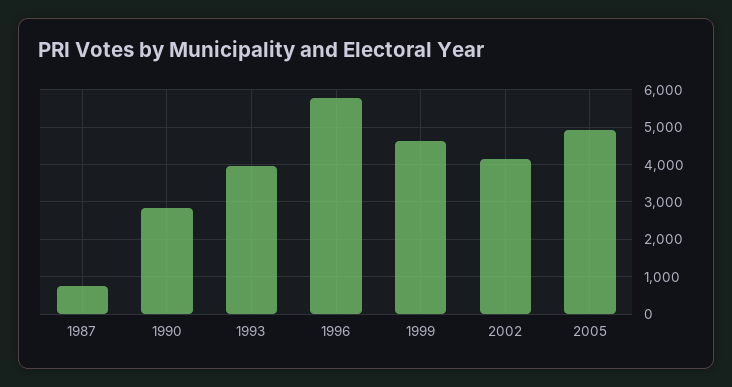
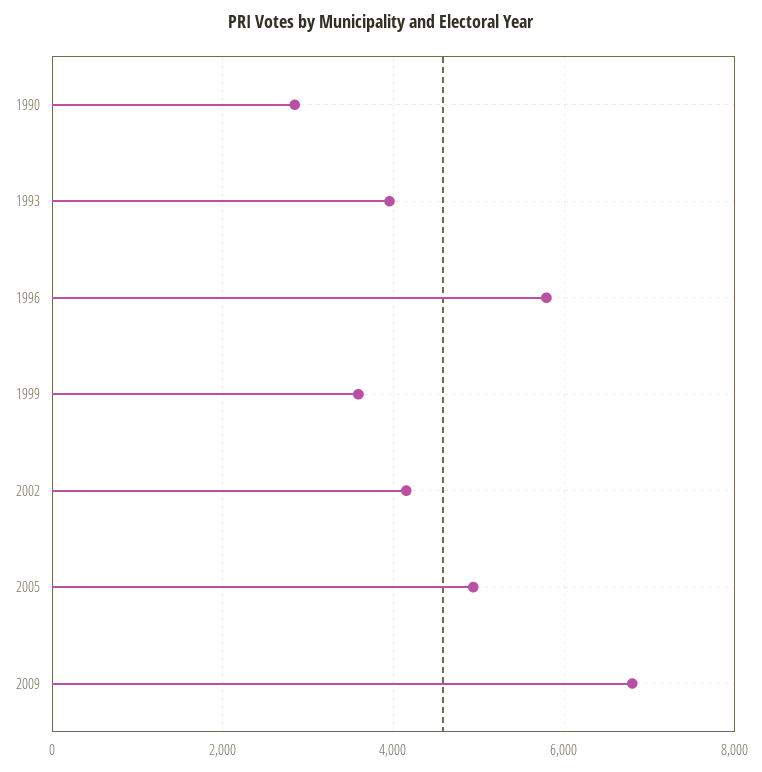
1987: 800 -> none
1999: 4600 -> 3600
2009: none -> 6800

